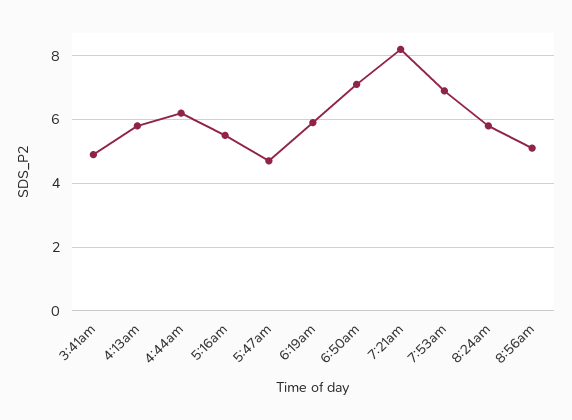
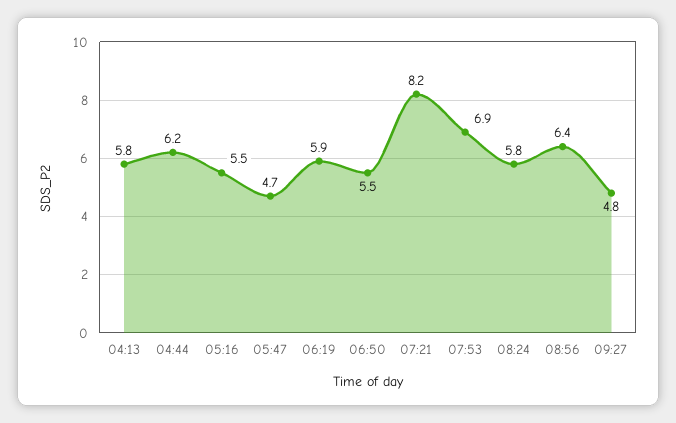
3:41am: 5 -> none
6:50am: 7 -> 5.5
8:56am: 5 -> 6.4
09:27: none -> 4.8

